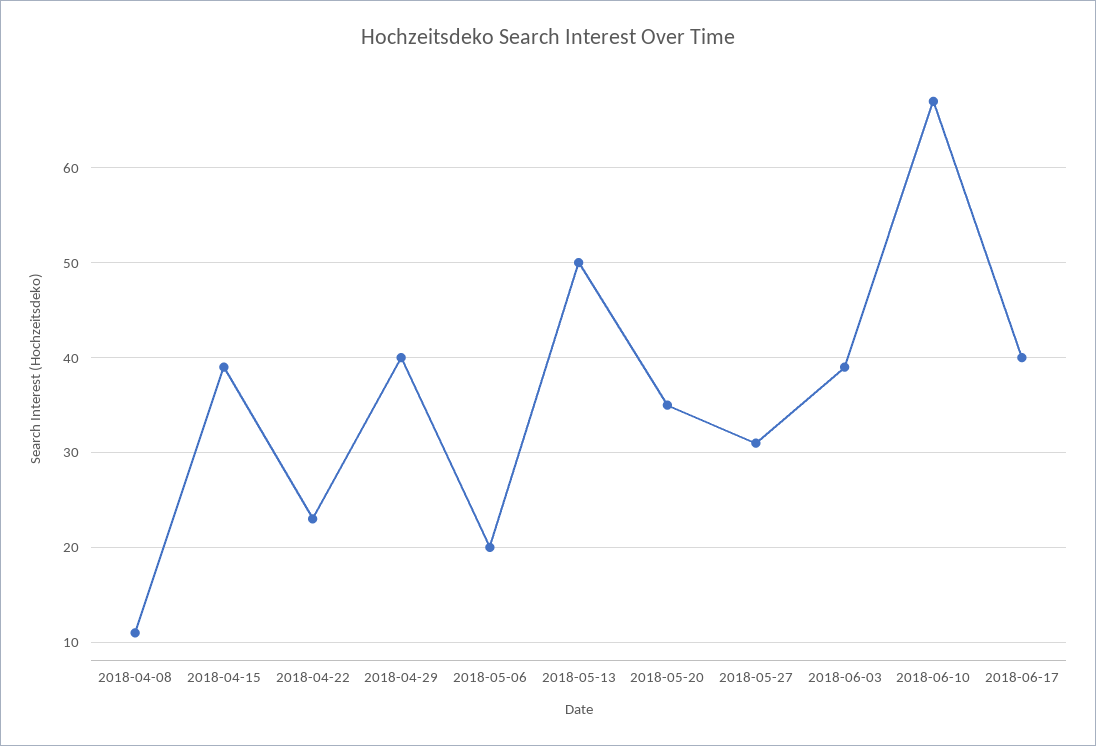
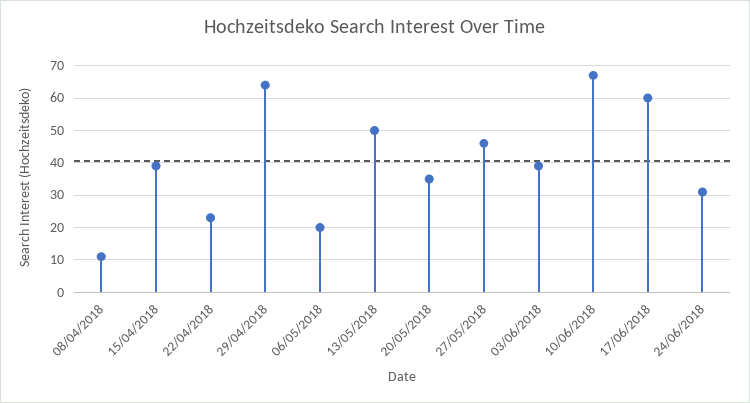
2018-04-29: 40 -> 65
2018-05-27: 31 -> 45
2018-06-17: 40 -> 60
24/06/2018: none -> 30

